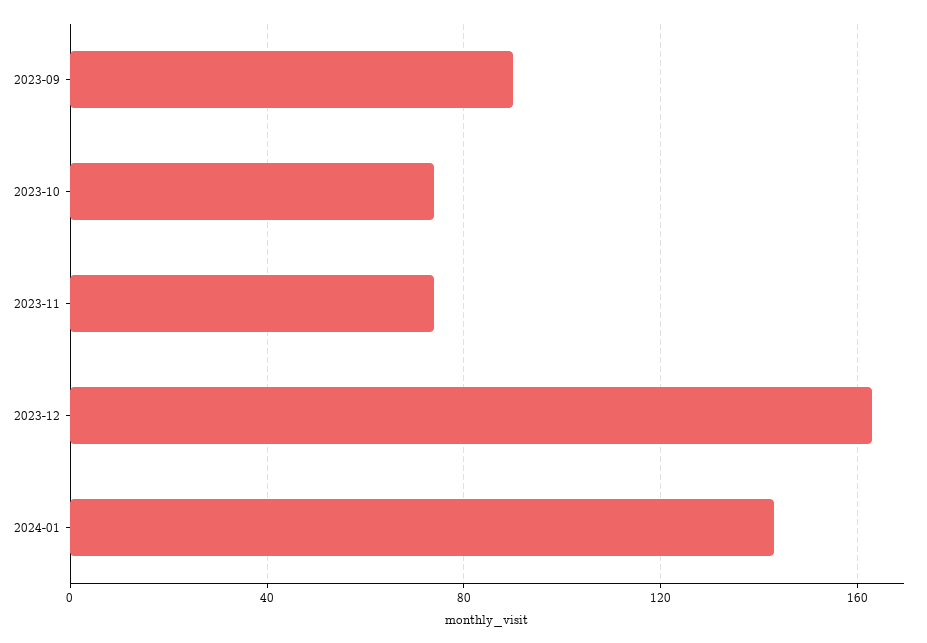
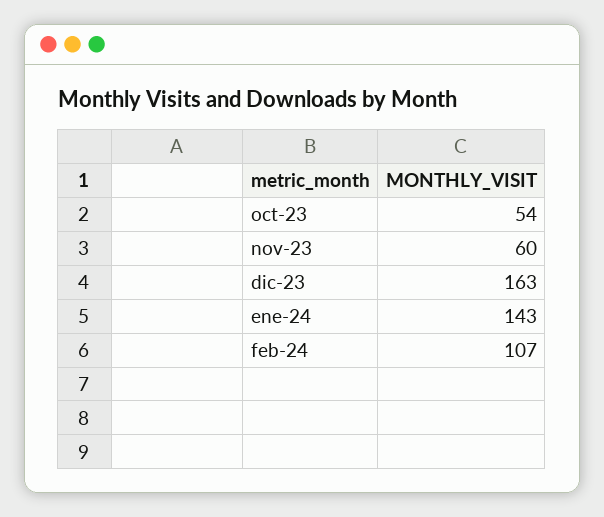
2023-09: 90 -> none
2023-10: 75 -> 54
2023-11: 75 -> 60
feb-24: none -> 107

